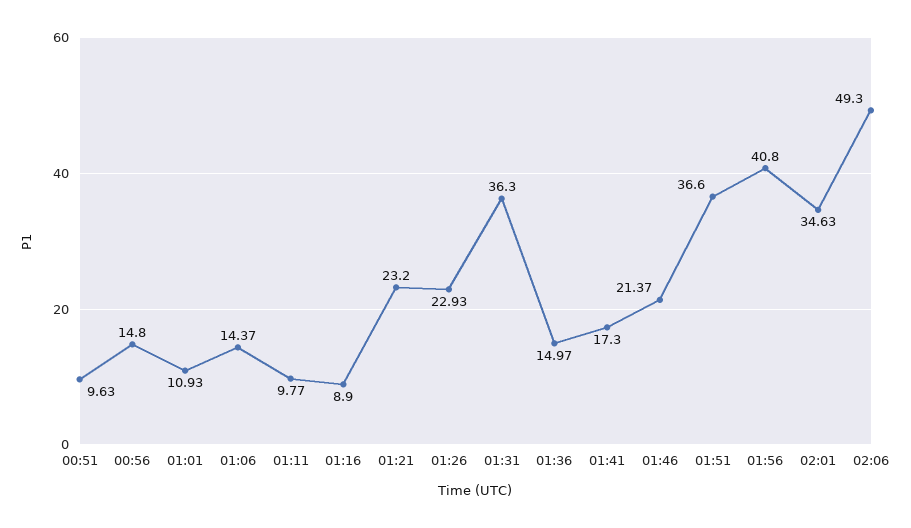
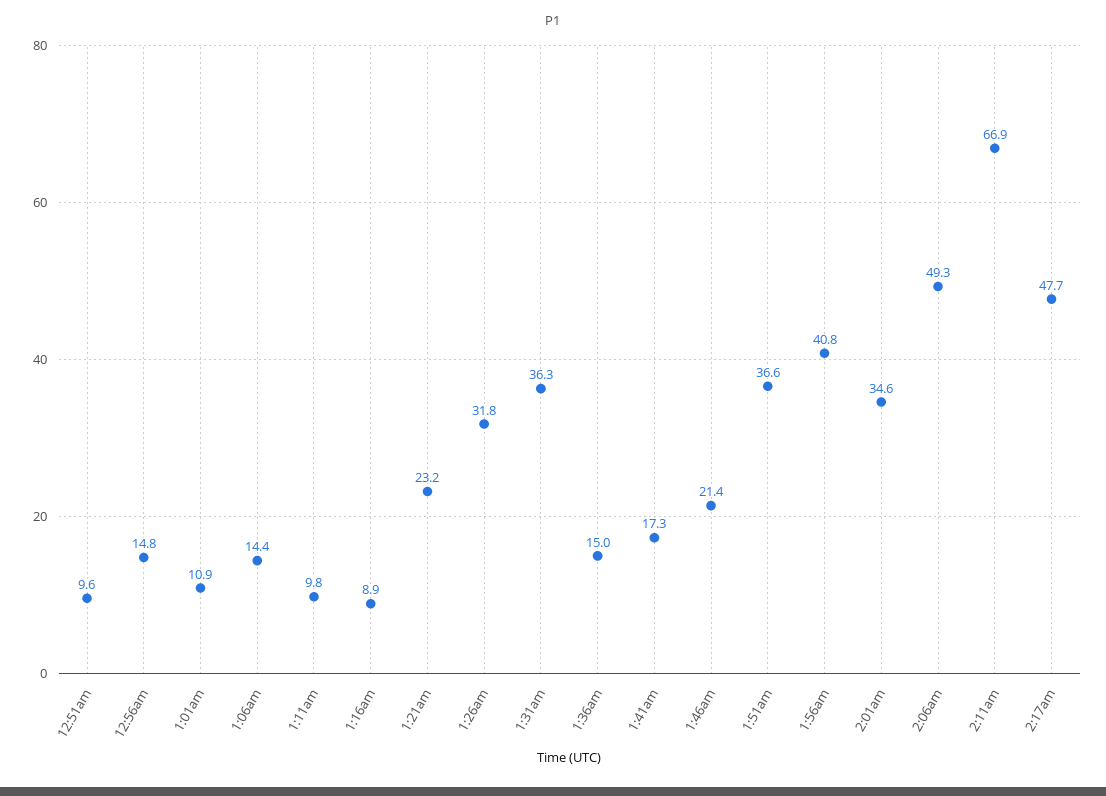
01:26: 22.93 -> 31.8
2:11am: none -> 66.9
2:17am: none -> 47.7

